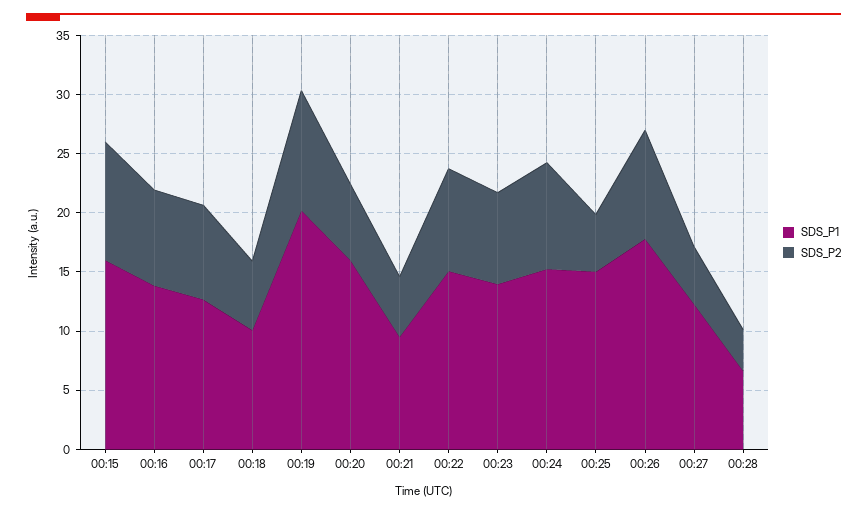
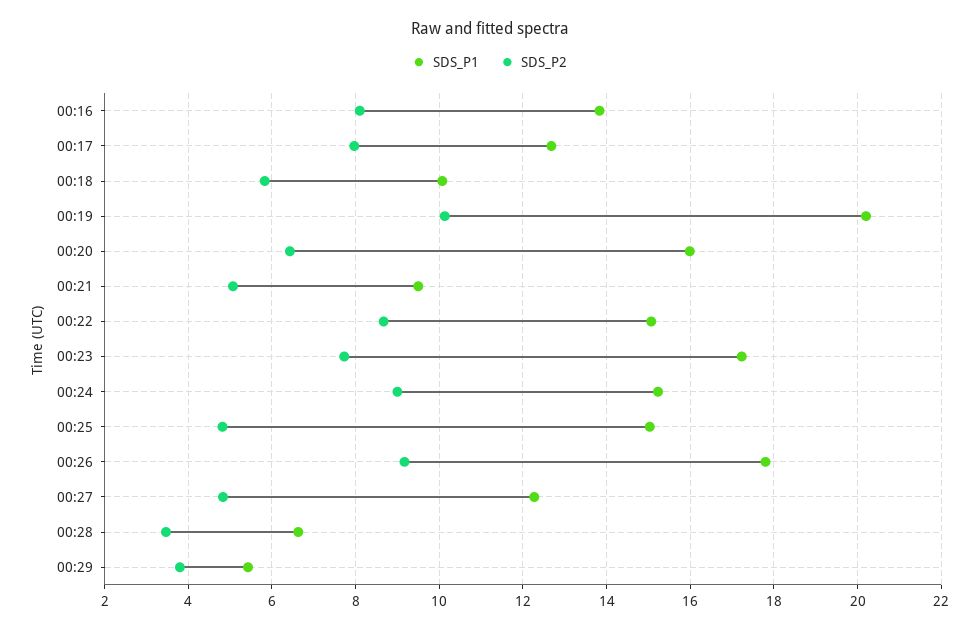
SDS_P1, 00:15: 16 -> none
SDS_P2, 00:15: 10 -> none
SDS_P1, 00:23: 14 -> 17.2
SDS_P1, 00:29: none -> 5.4
SDS_P2, 00:29: none -> 3.8

